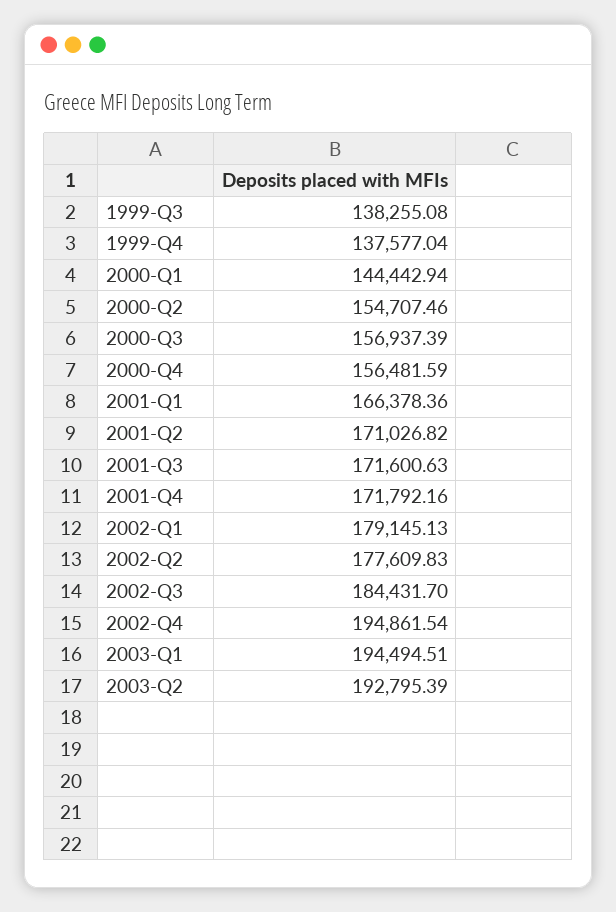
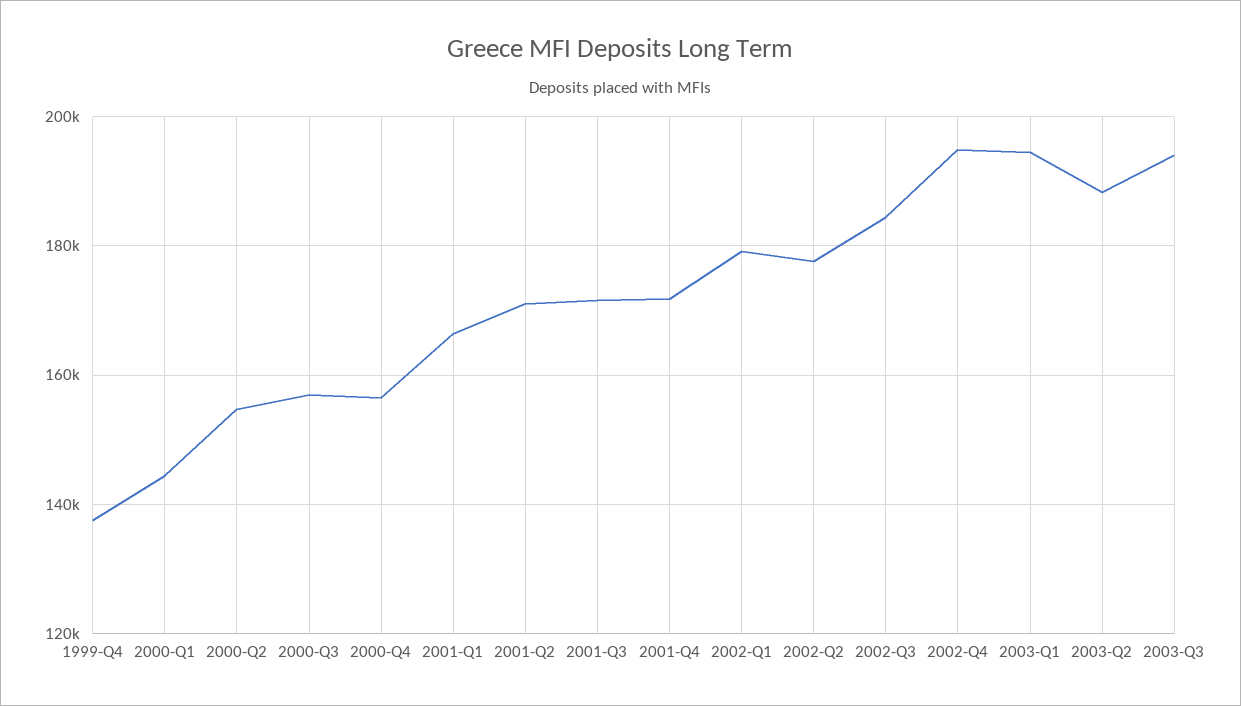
1999-Q3: 138255.08 -> none
2003-Q2: 192795.39 -> 188000
2003-Q3: none -> 194000

